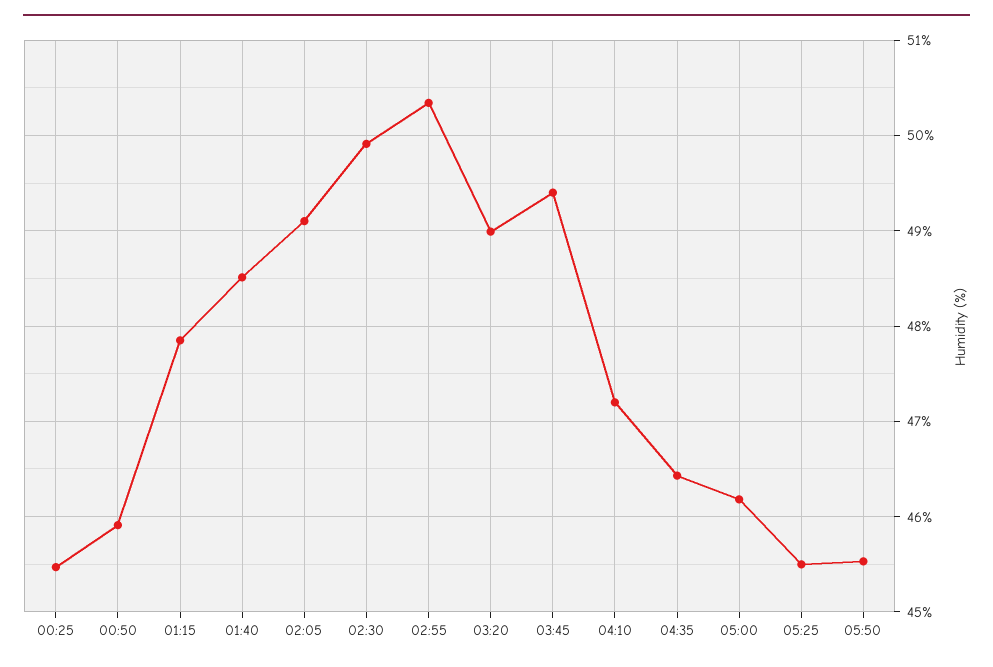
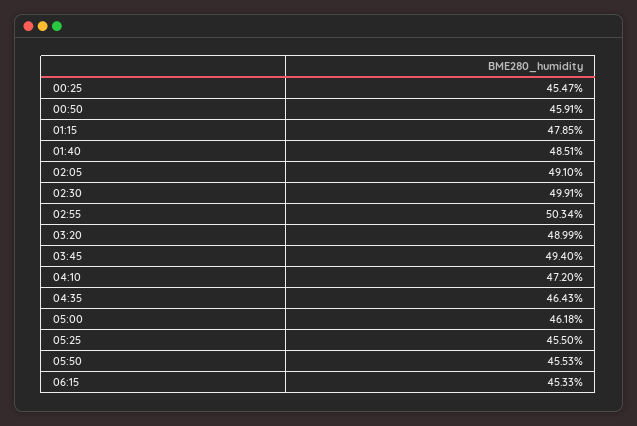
06:15: none -> 45.33

